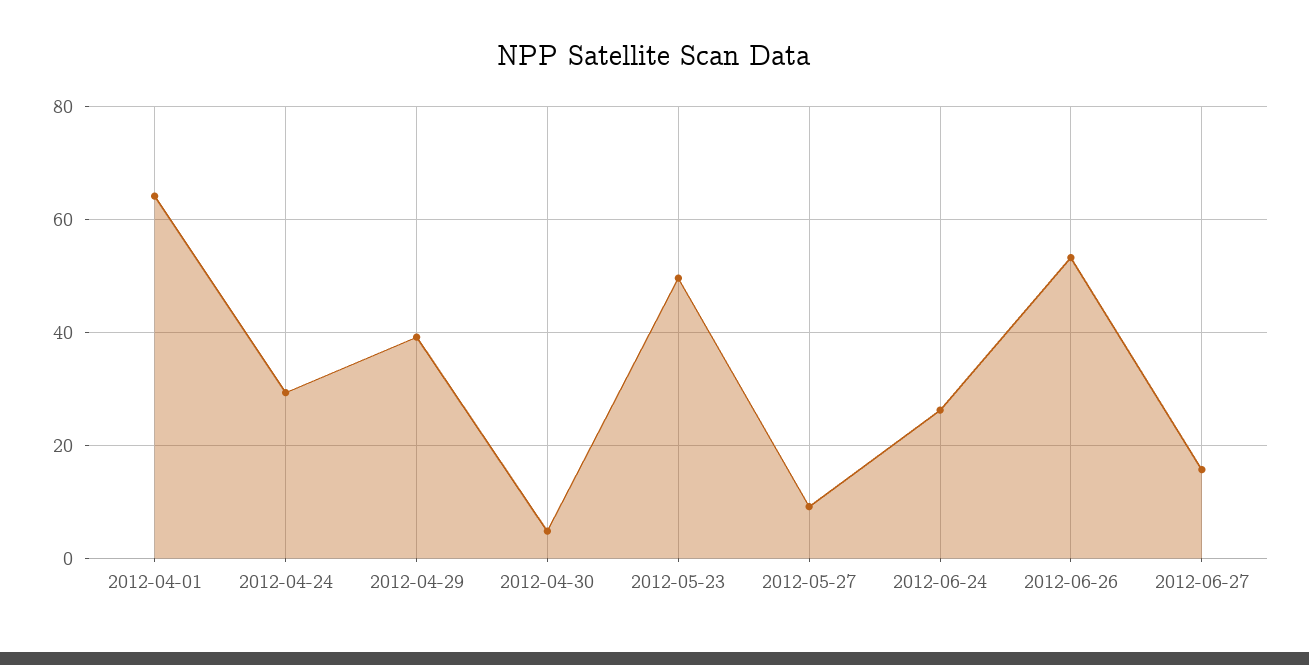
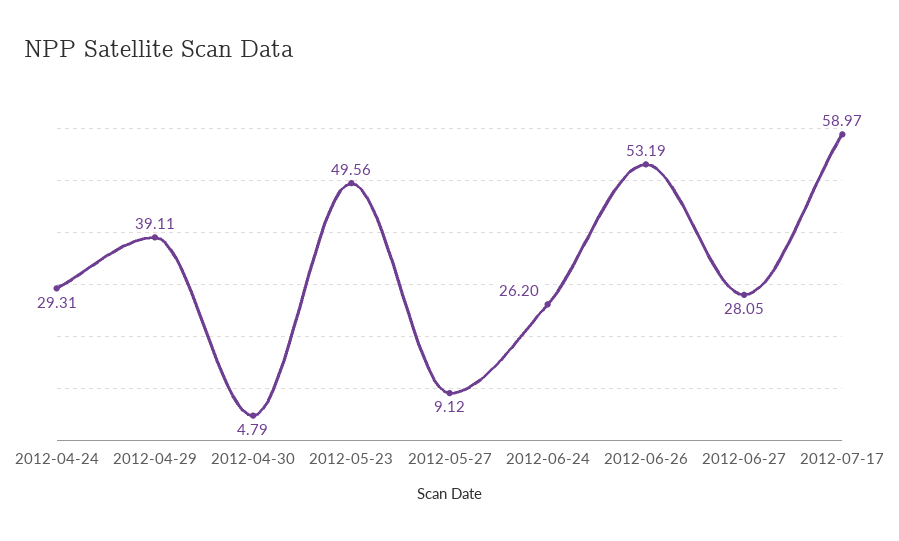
2012-04-01: 64 -> none
2012-06-27: 16 -> 28.05
2012-07-17: none -> 58.97

